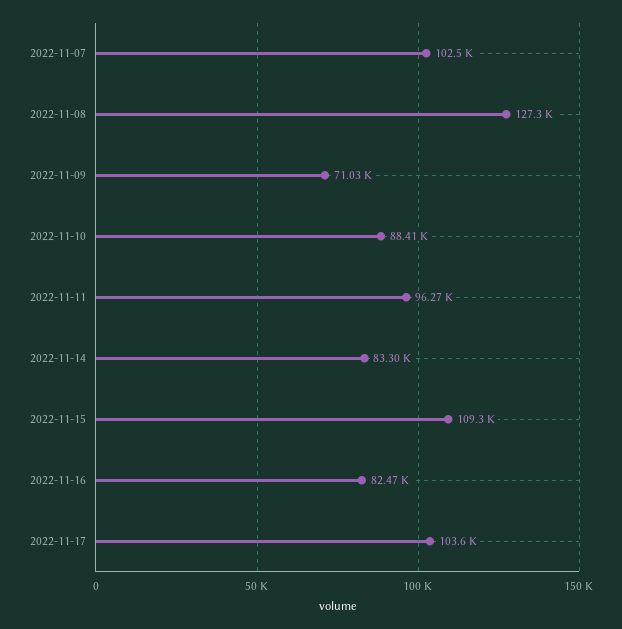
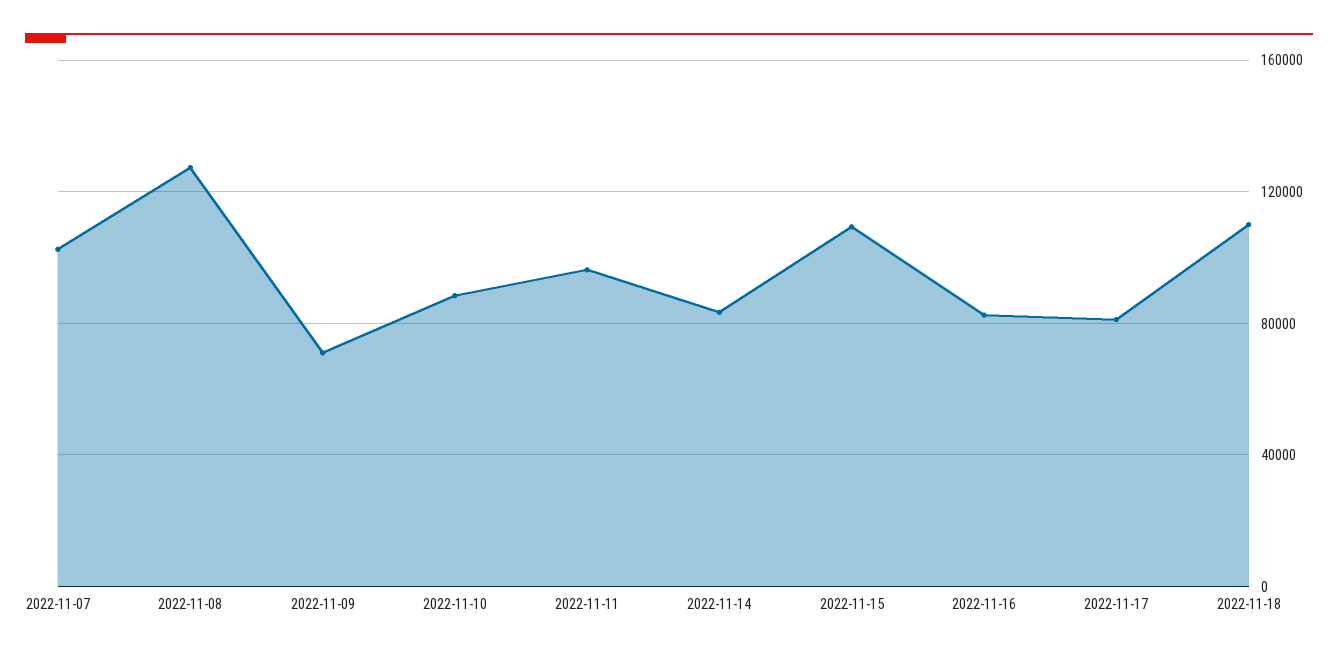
2022-11-17: 103600 -> 80000
2022-11-18: none -> 110000

